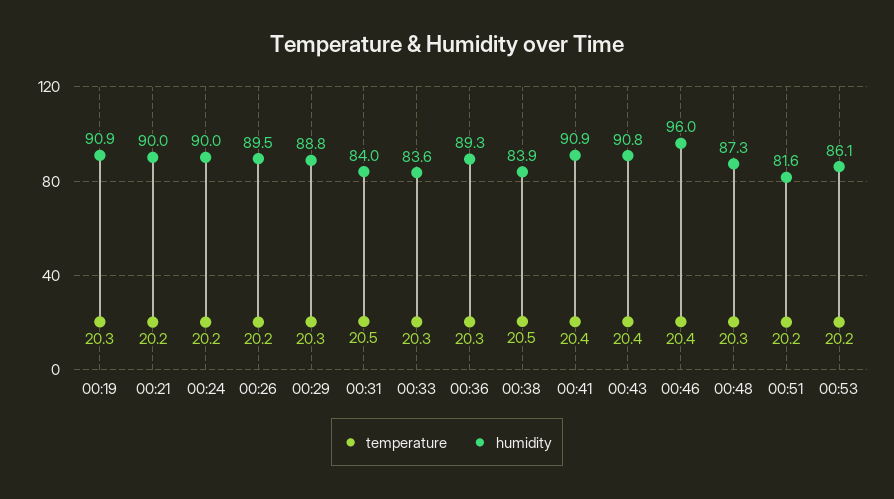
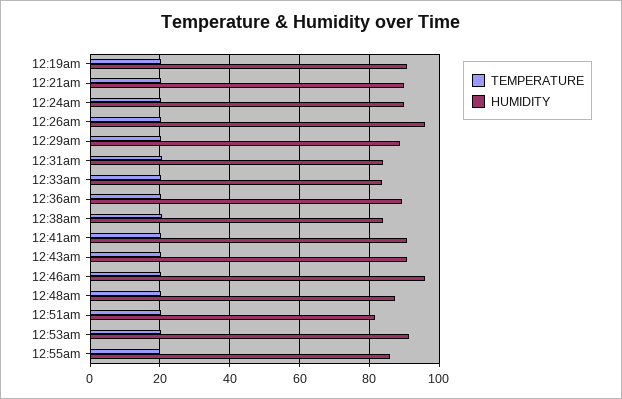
humidity, 00:26: 89.5 -> 96
humidity, 00:53: 86.1 -> 92
temperature, 12:55am: none -> 20
humidity, 12:55am: none -> 86

